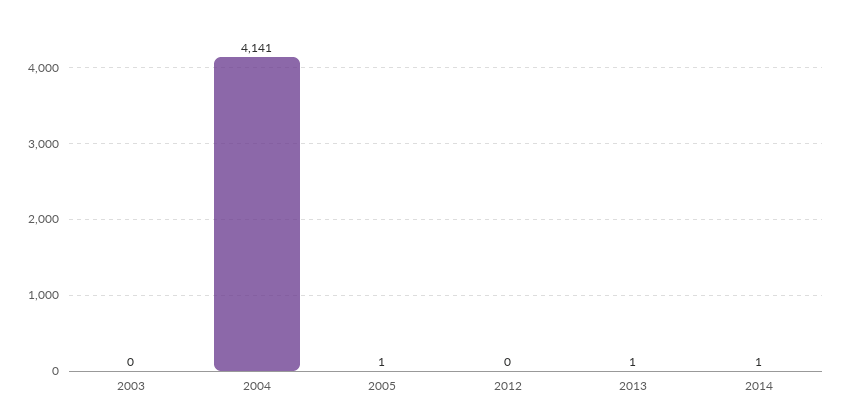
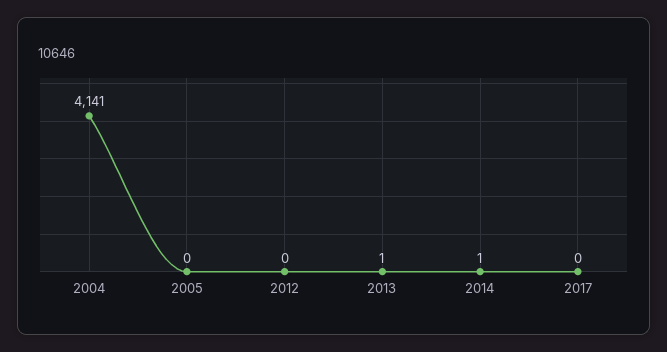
2003: 0 -> none
2005: 1 -> 0
2017: none -> 0

